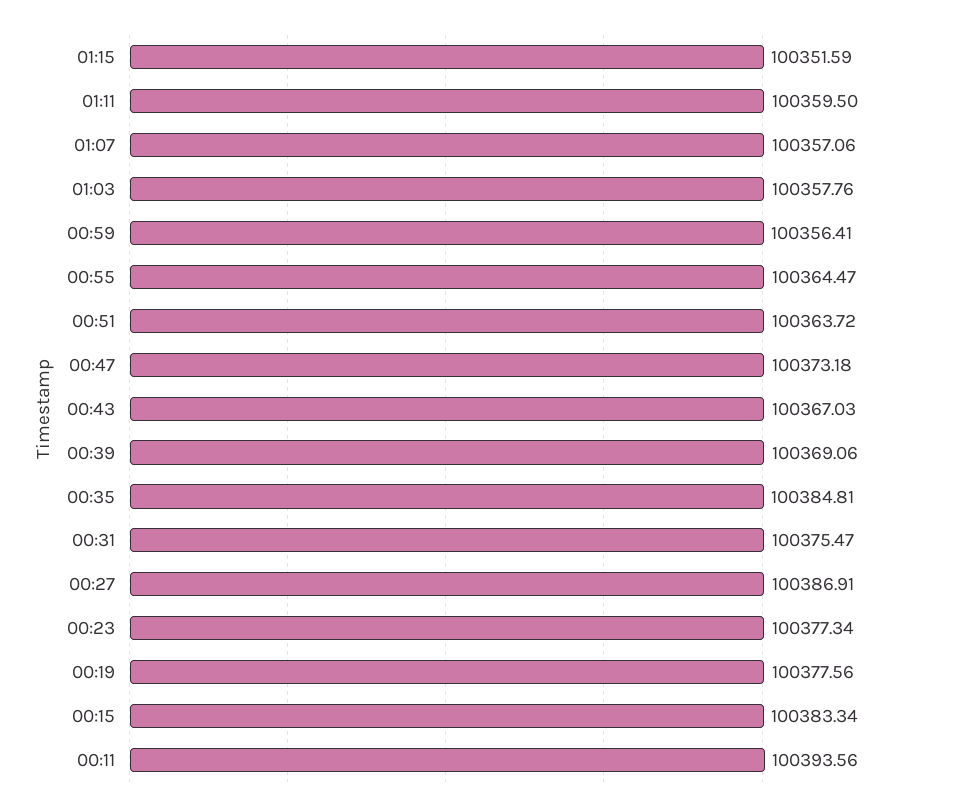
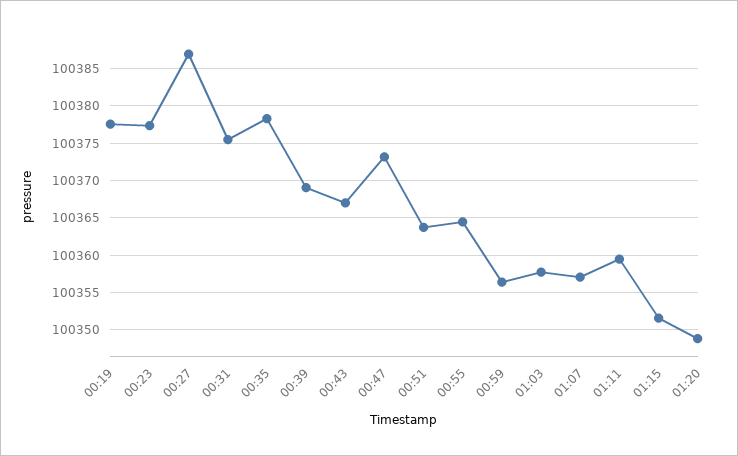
00:35: 100384.81 -> 100378
00:15: 100383.34 -> none
00:11: 100393.56 -> none
01:20: none -> 100349

